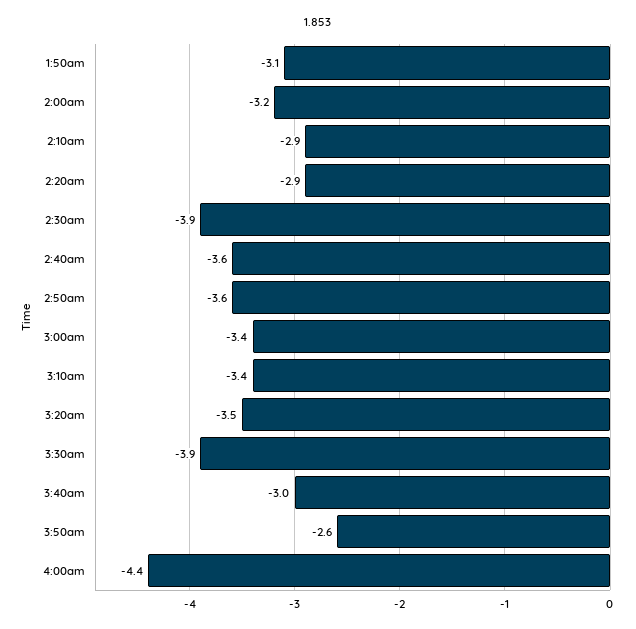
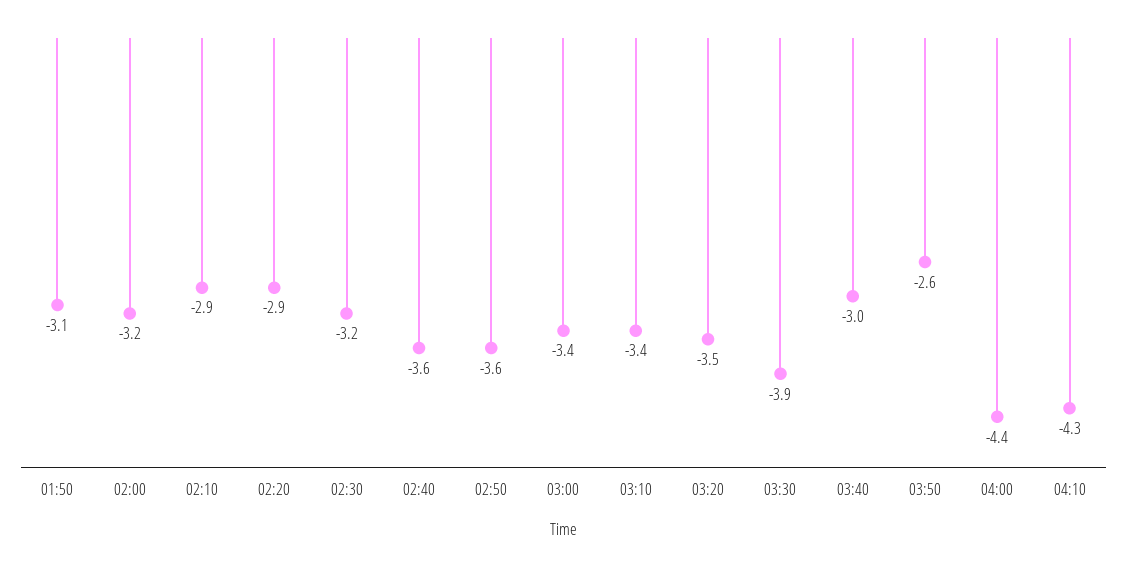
2:30am: -3.9 -> -3.2
04:10: none -> -4.3

